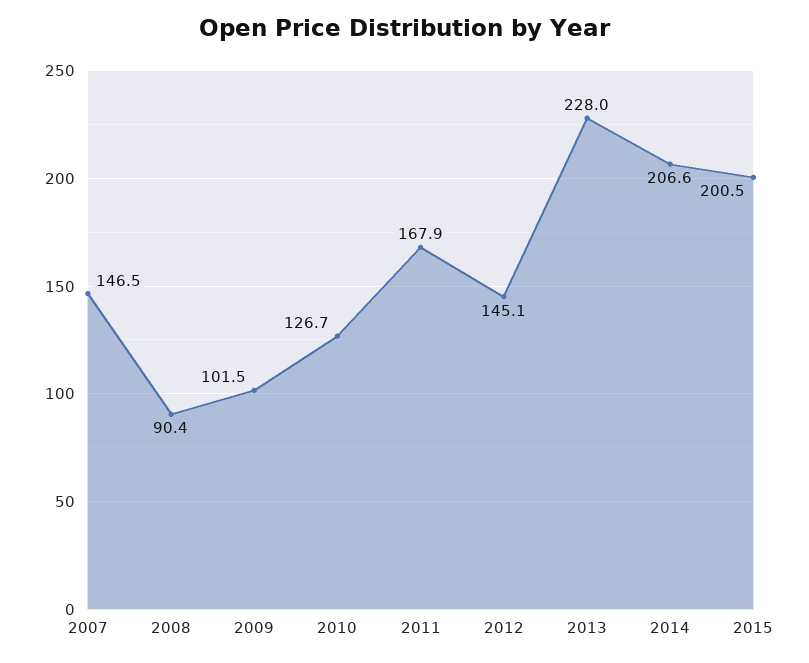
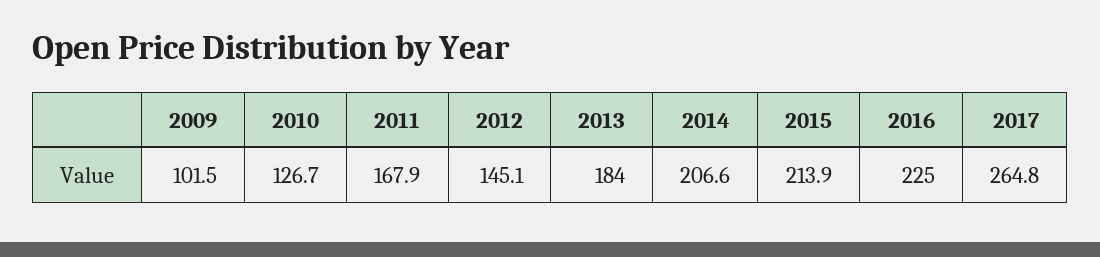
2007: 146.5 -> none
2008: 90.4 -> none
2013: 228 -> 184
2015: 200.5 -> 213.9
2016: none -> 225
2017: none -> 264.8

